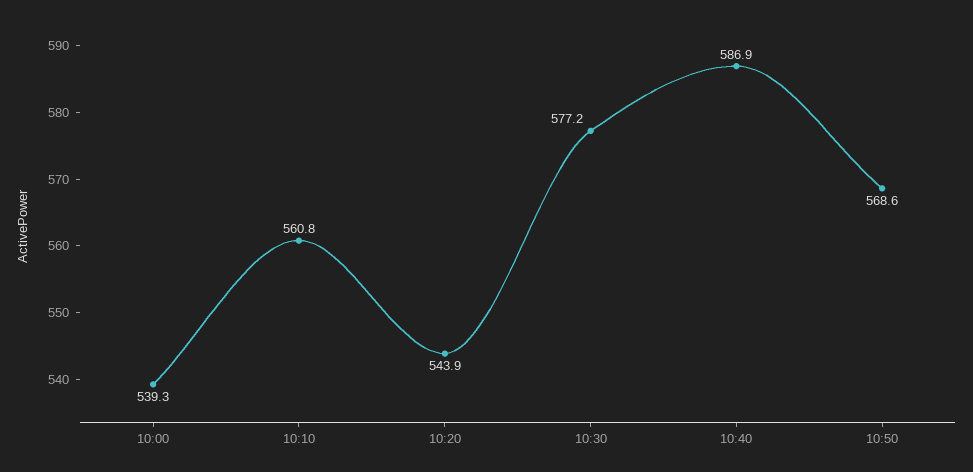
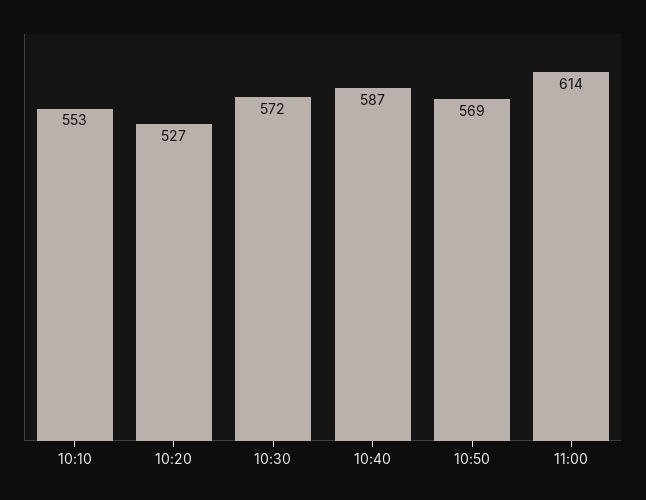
10:00: 539.3 -> none
10:10: 560.8 -> 553
10:20: 543.9 -> 527
10:30: 577.2 -> 572
11:00: none -> 614

